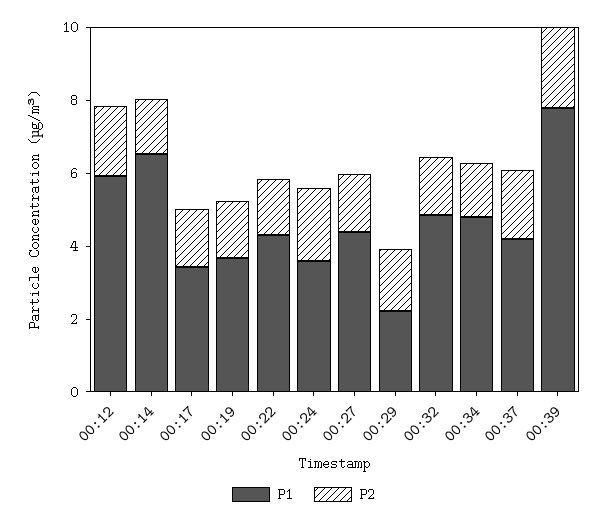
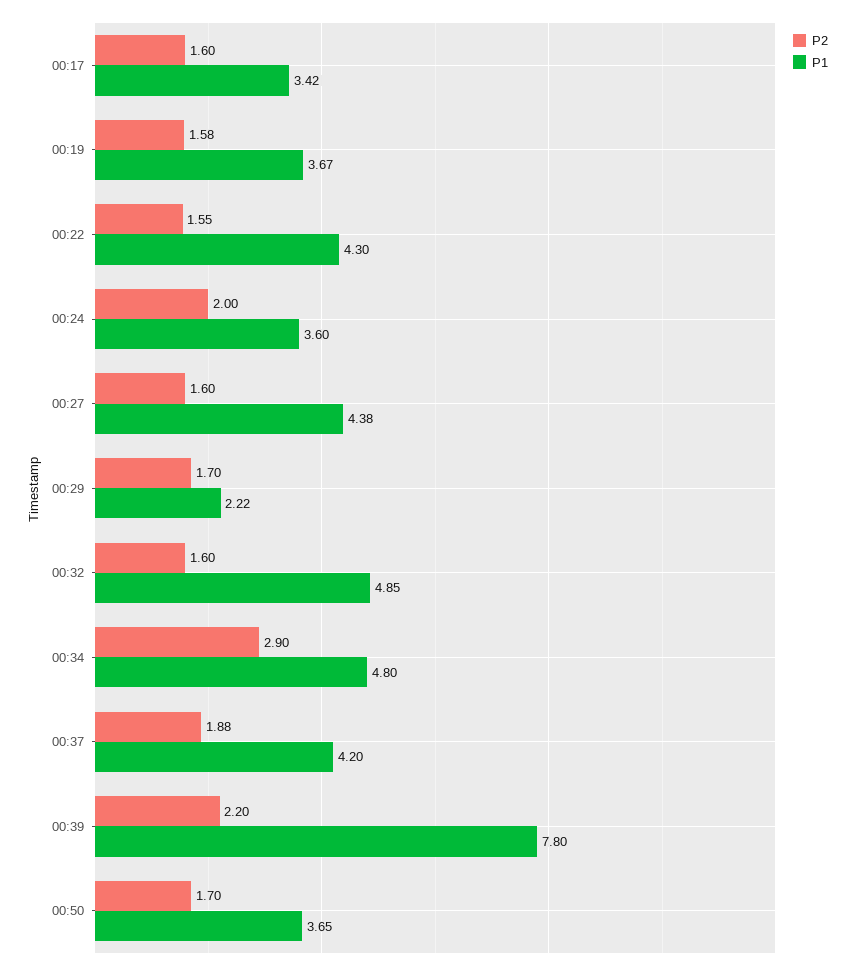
P1, 00:12: 6 -> none
P2, 00:12: 2 -> none
P1, 00:14: 6.5 -> none
P2, 00:14: 1.5 -> none
P2, 00:34: 1.5 -> 2.9
P2, 00:50: none -> 1.7
P1, 00:50: none -> 3.65

